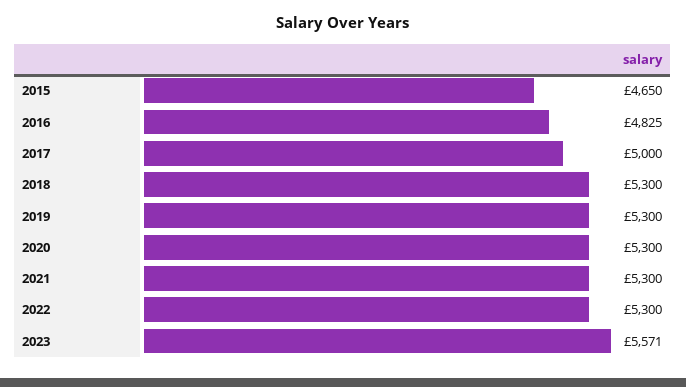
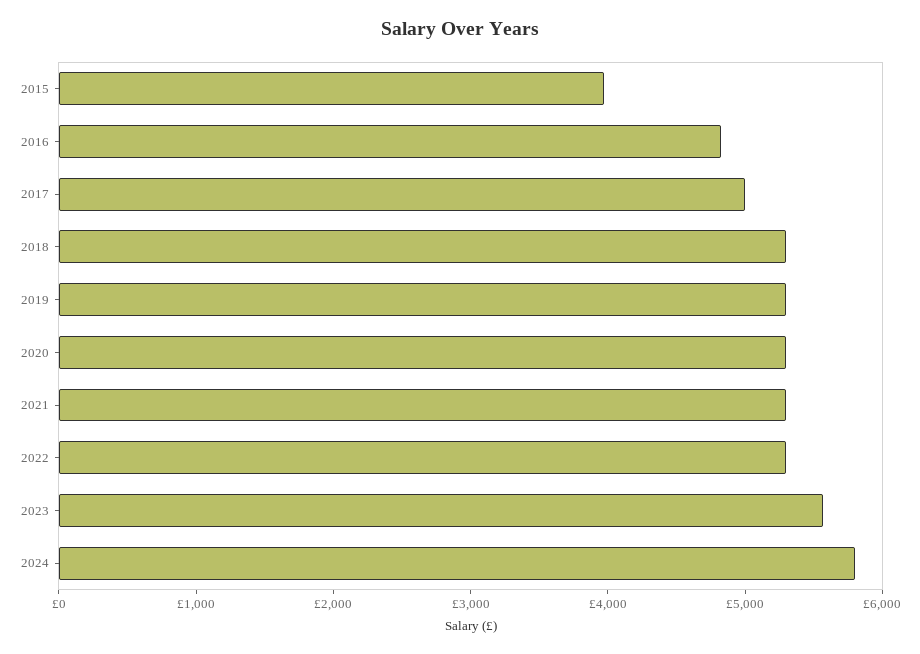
2015: 4650 -> 4000
2024: none -> 5800

